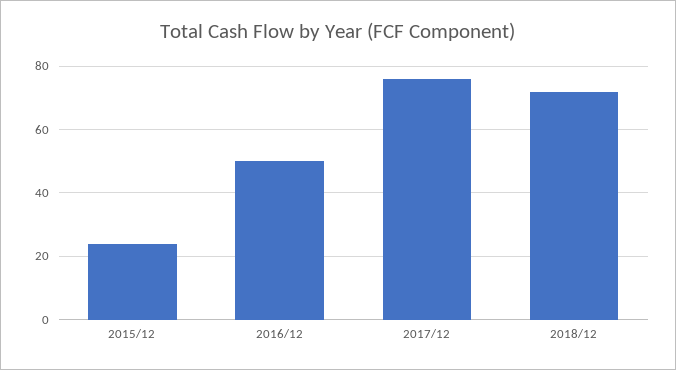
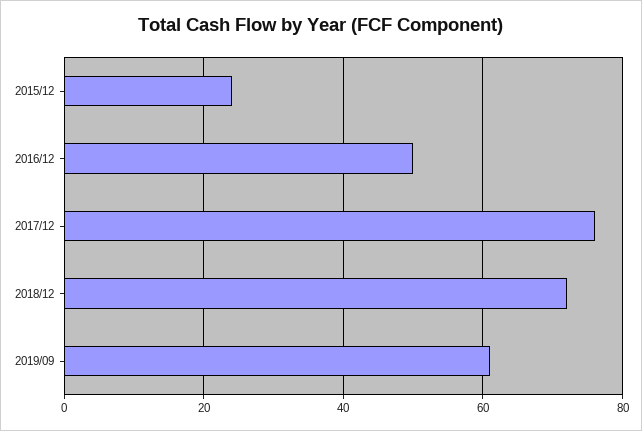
2019/09: none -> 60

